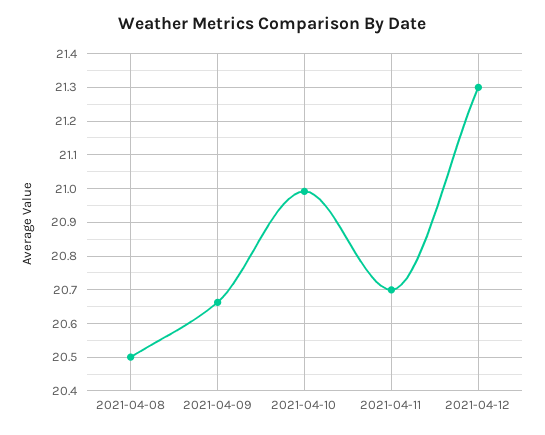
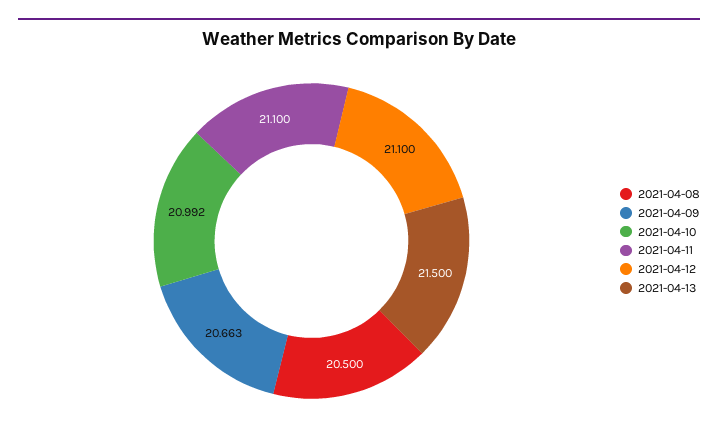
2021-04-11: 20.7 -> 21.1
2021-04-12: 21.3 -> 21.1
2021-04-13: none -> 21.5

